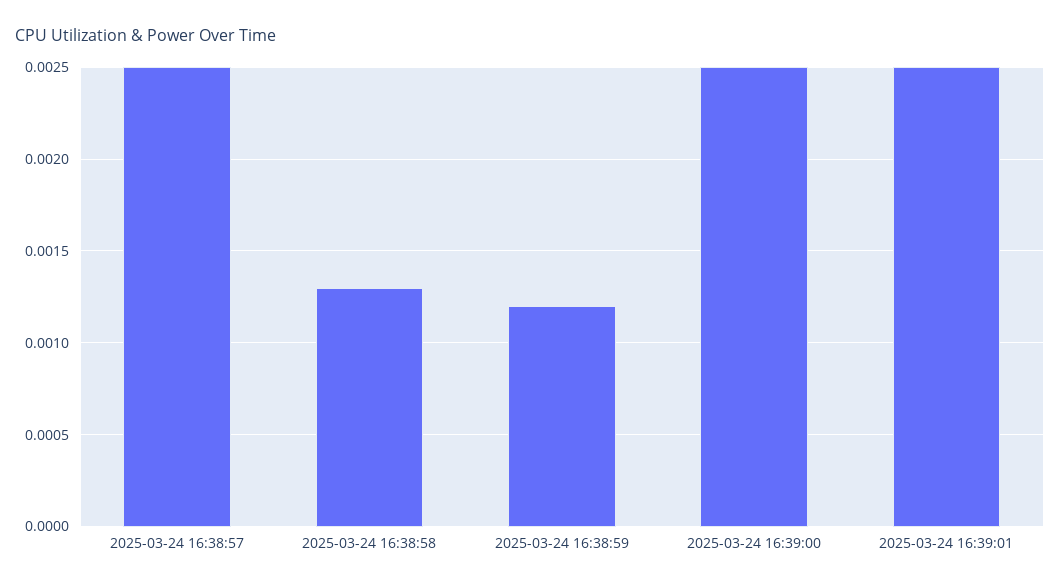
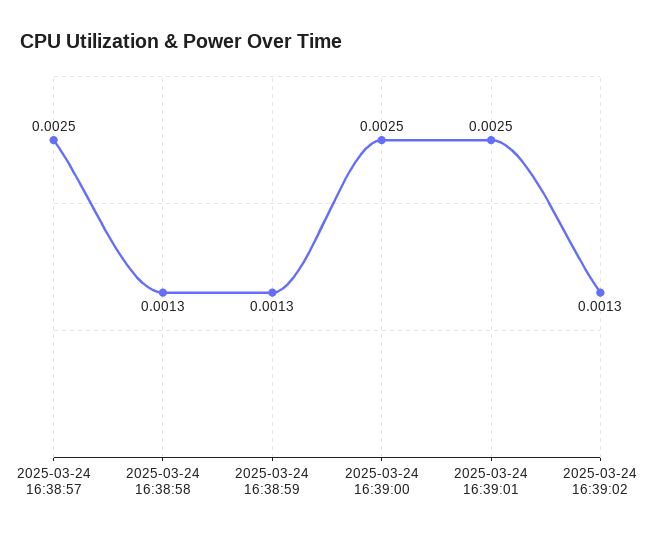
2025-03-24 16:38:59: 0.0012 -> 0.0013
2025-03-24 16:39:02: none -> 0.0013

